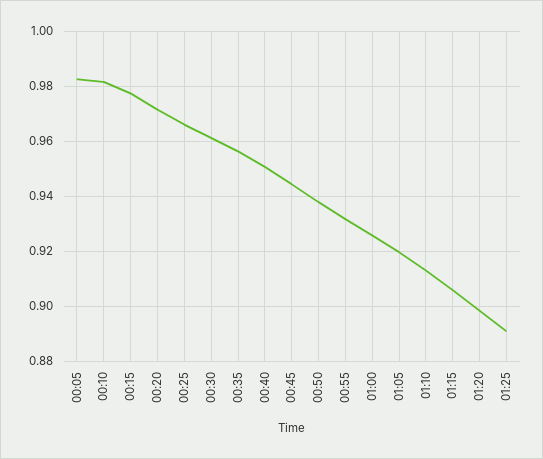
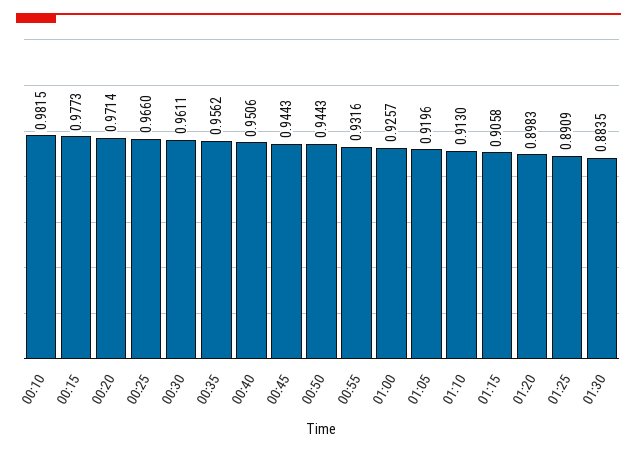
00:05: 0.9825 -> none
00:50: 0.9375 -> 0.9443
01:30: none -> 0.8835

